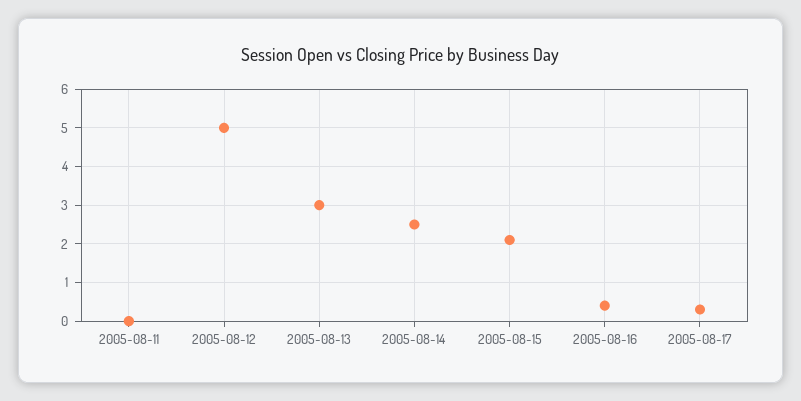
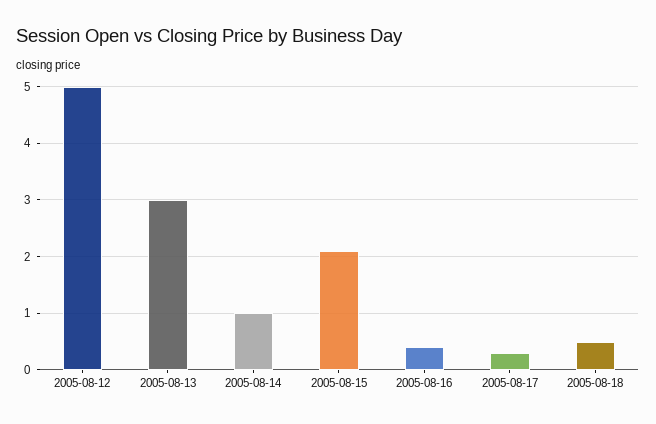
2005-08-11: 0 -> none
2005-08-14: 2.5 -> 1
2005-08-18: none -> 0.5

